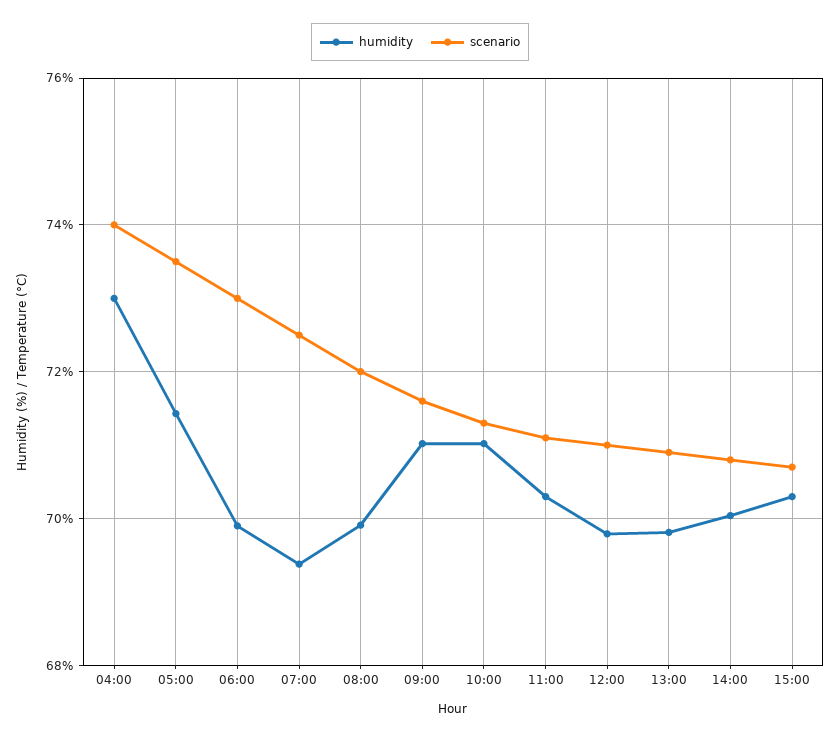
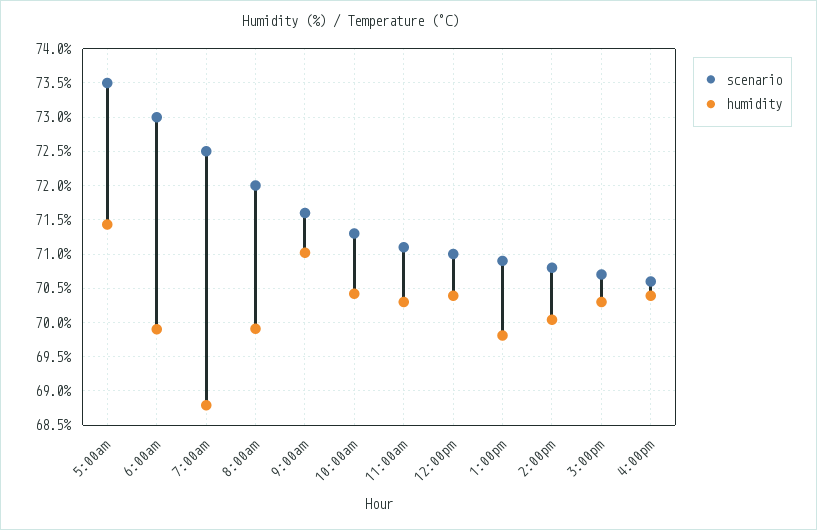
humidity, 04:00: 73 -> none
scenario, 04:00: 74 -> none
humidity, 07:00: 69.4 -> 68.8
humidity, 10:00: 71 -> 70.4
humidity, 12:00: 69.8 -> 70.4
scenario, 4:00pm: none -> 70.6
humidity, 4:00pm: none -> 70.4

